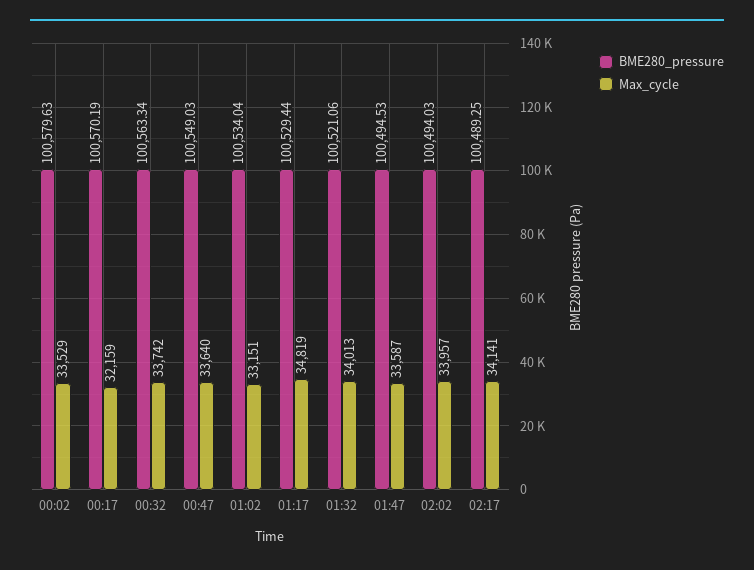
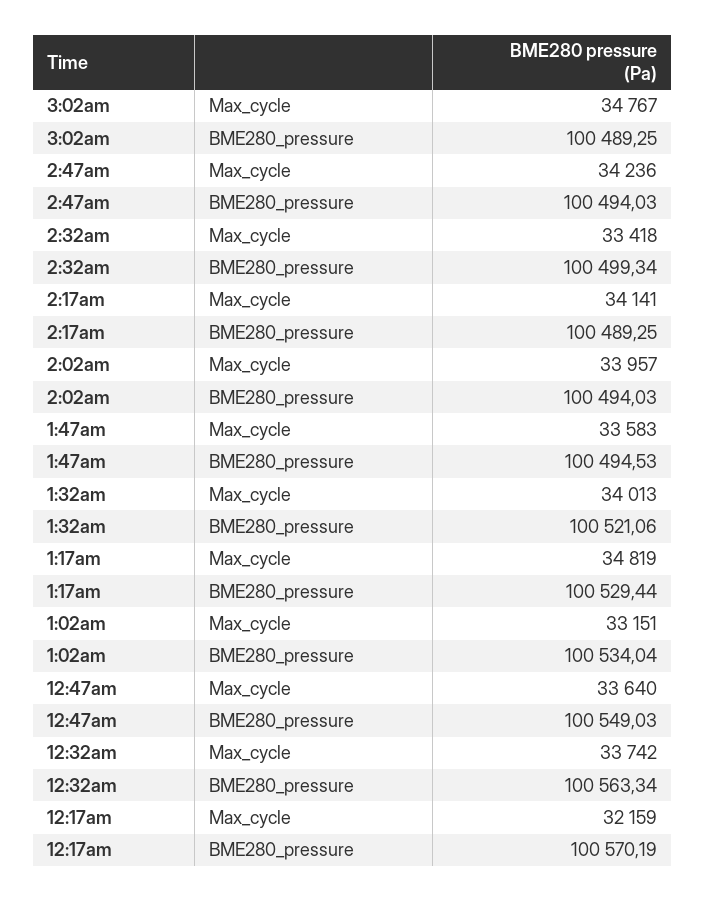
BME280_pressure, 00:02: 100579.63 -> none
Max_cycle, 00:02: 33529 -> none
Max_cycle, 01:47: 33587 -> 33583
Max_cycle, 3:02am: none -> 34767
BME280_pressure, 3:02am: none -> 100489.25
Max_cycle, 2:47am: none -> 34236
BME280_pressure, 2:47am: none -> 100494.03
Max_cycle, 2:32am: none -> 33418
BME280_pressure, 2:32am: none -> 100499.34

